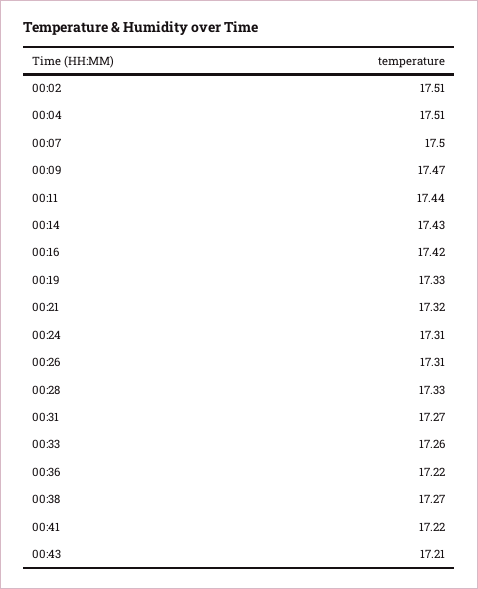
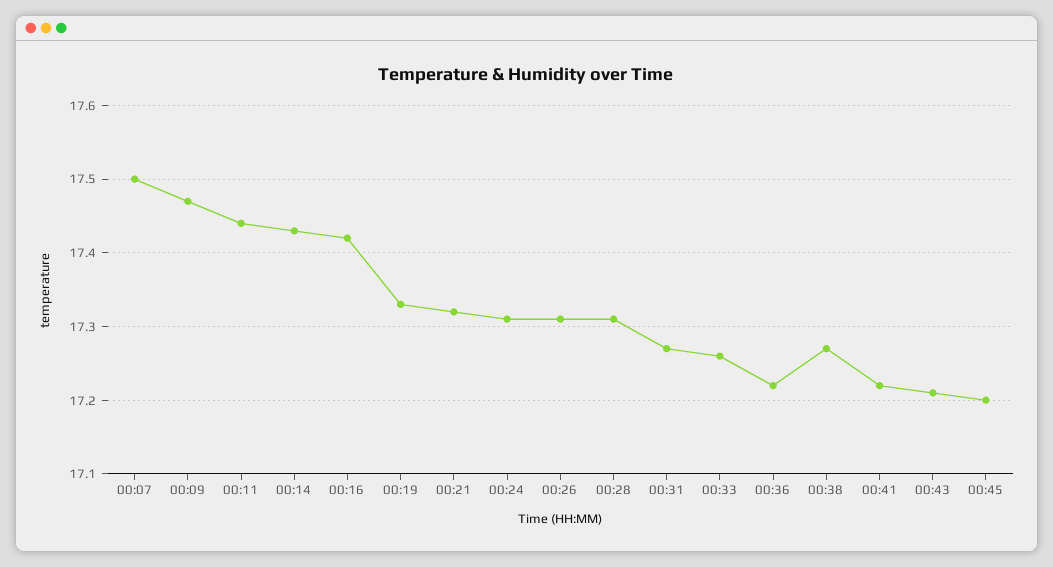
00:02: 17.51 -> none
00:04: 17.51 -> none
00:28: 17.33 -> 17.31
00:45: none -> 17.2

